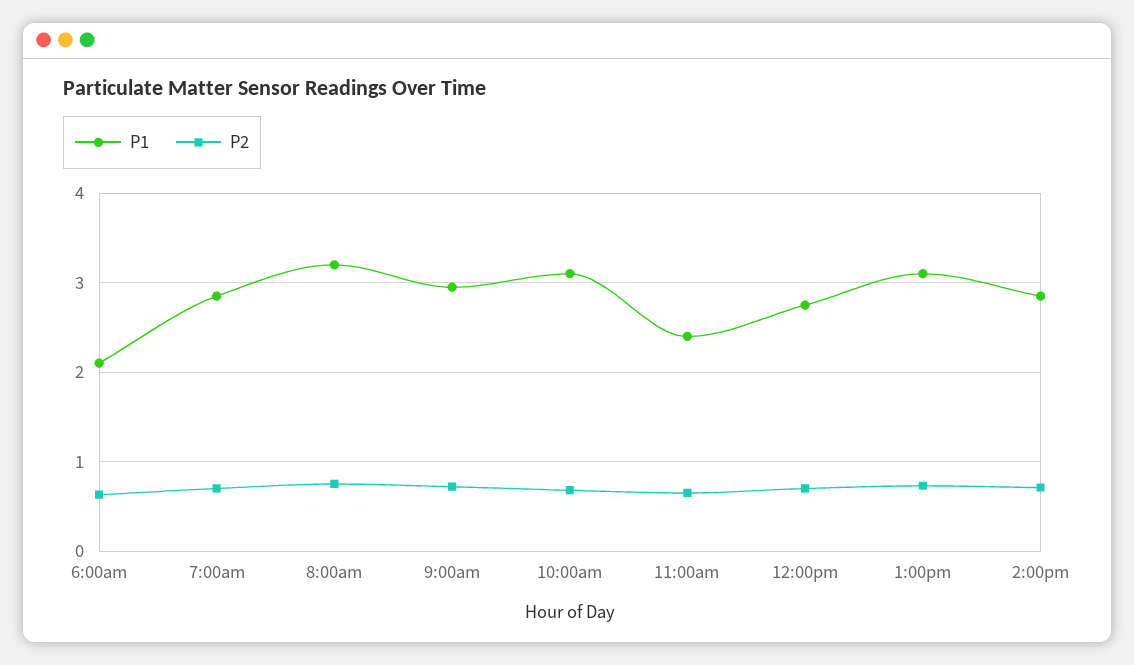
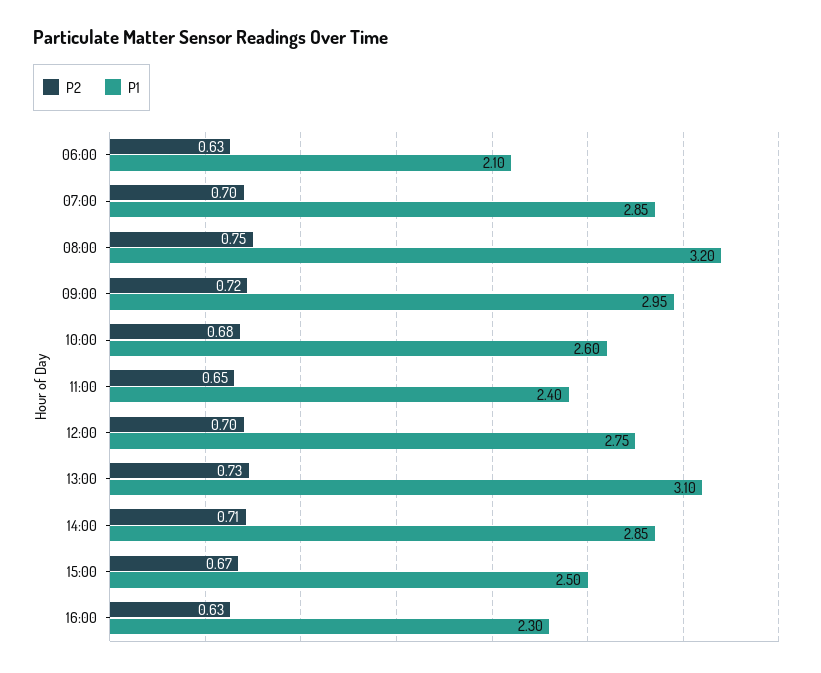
P1, 10:00am: 3.1 -> 2.6
P2, 15:00: none -> 0.67
P1, 15:00: none -> 2.5
P2, 16:00: none -> 0.63
P1, 16:00: none -> 2.3

